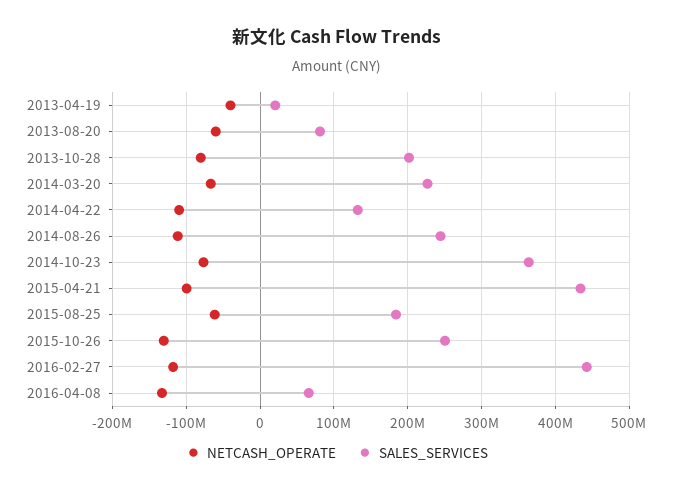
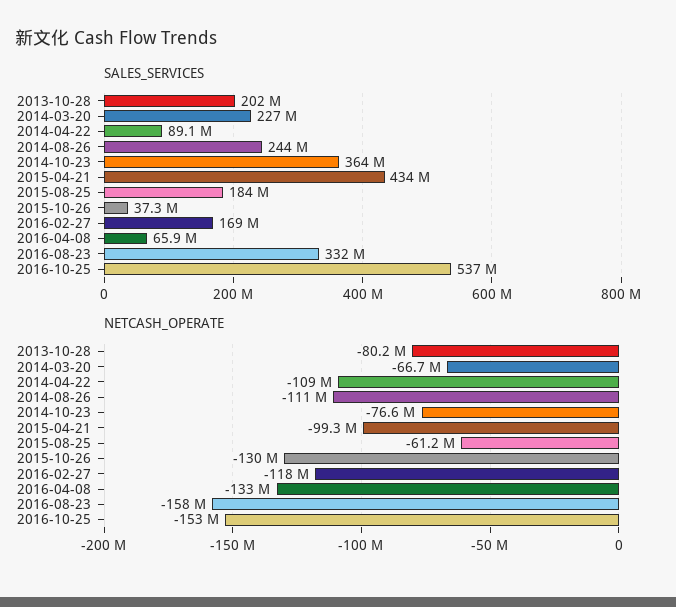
NETCASH_OPERATE, 2013-04-19: -40000000 -> none
SALES_SERVICES, 2013-04-19: 20000000 -> none
NETCASH_OPERATE, 2013-08-20: -60000000 -> none
SALES_SERVICES, 2013-08-20: 80000000 -> none
SALES_SERVICES, 2014-04-22: 130000000 -> 89100000
SALES_SERVICES, 2015-10-26: 250000000 -> 37300000
SALES_SERVICES, 2016-02-27: 440000000 -> 169000000
SALES_SERVICES, 2016-08-23: none -> 332000000
SALES_SERVICES, 2016-10-25: none -> 537000000
NETCASH_OPERATE, 2016-08-23: none -> -158000000
NETCASH_OPERATE, 2016-10-25: none -> -153000000

